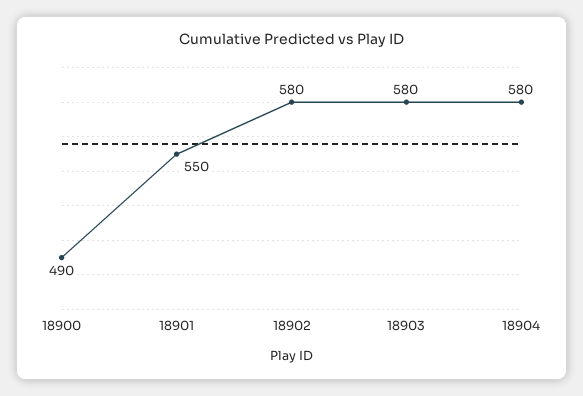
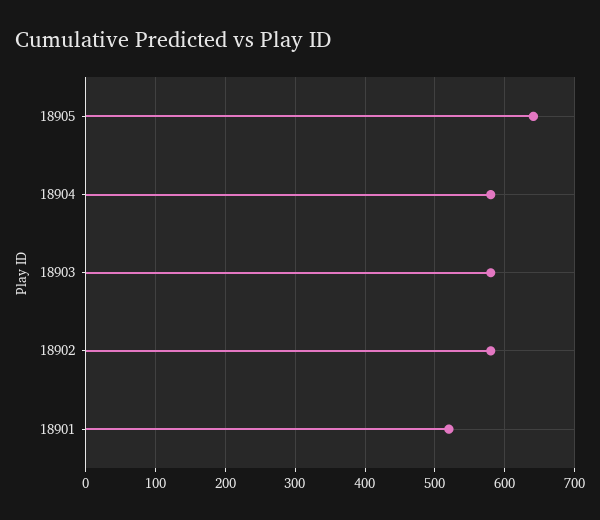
18900: 490 -> none
18901: 550 -> 520
18905: none -> 640

